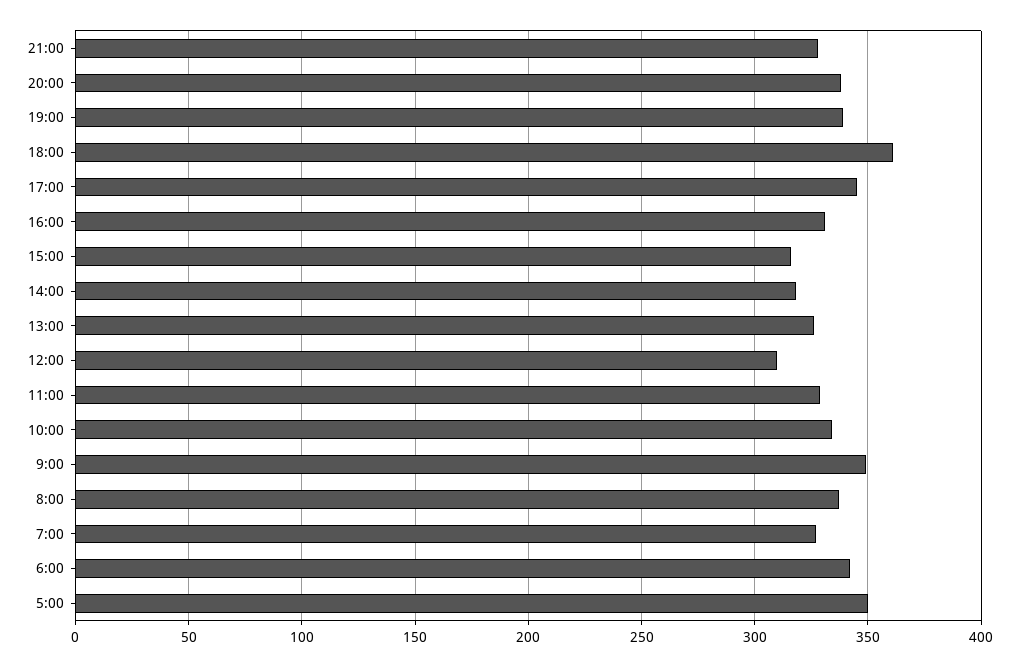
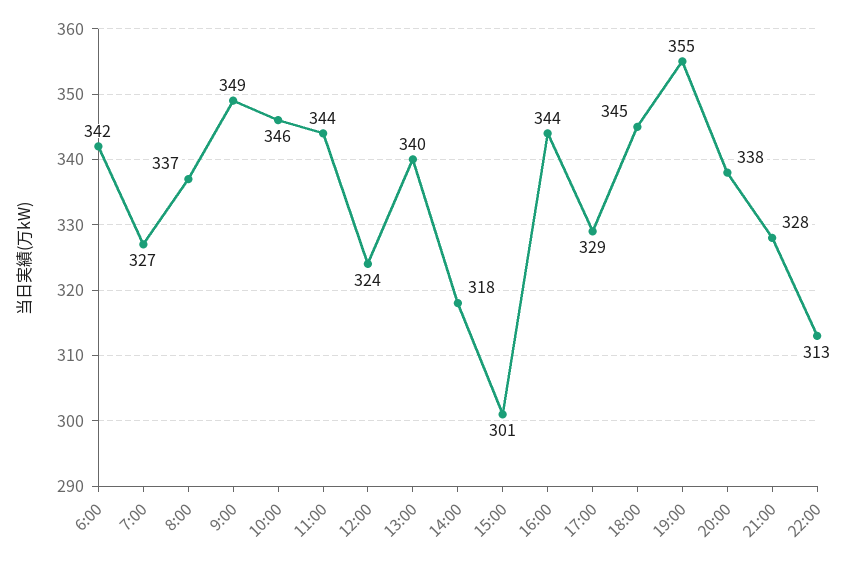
19:00: 340 -> 355
18:00: 360 -> 345
17:00: 345 -> 329
16:00: 330 -> 344
15:00: 315 -> 301
13:00: 325 -> 340
12:00: 310 -> 324
11:00: 330 -> 344
10:00: 335 -> 346
5:00: 350 -> none
22:00: none -> 313

